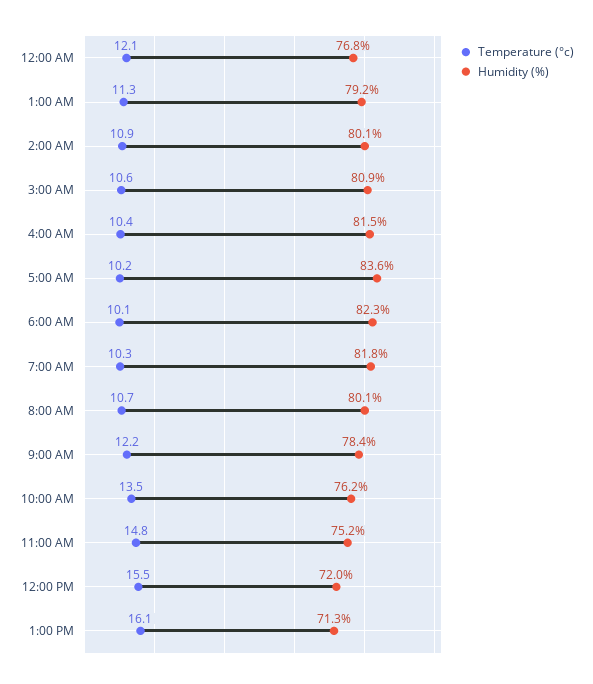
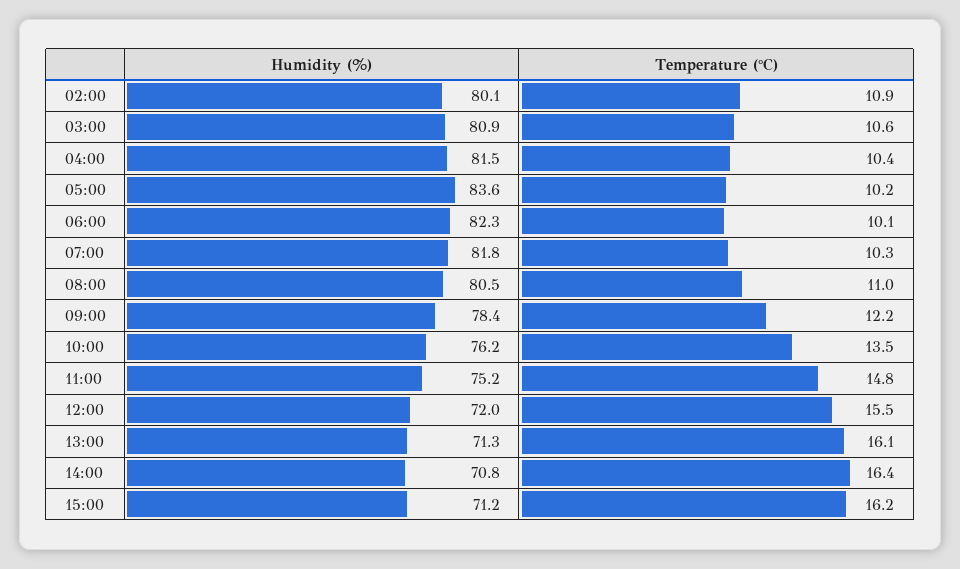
Temperature (°c), 12:00 AM: 12.1 -> none
Humidity (%), 12:00 AM: 76.8 -> none
Temperature (°c), 1:00 AM: 11.3 -> none
Humidity (%), 1:00 AM: 79.2 -> none
Temperature (°c), 8:00 AM: 10.7 -> 11
Humidity (%), 8:00 AM: 80.1 -> 80.5
Humidity (%), 14:00: none -> 70.8
Temperature (°c), 14:00: none -> 16.4
Humidity (%), 15:00: none -> 71.2
Temperature (°c), 15:00: none -> 16.2

